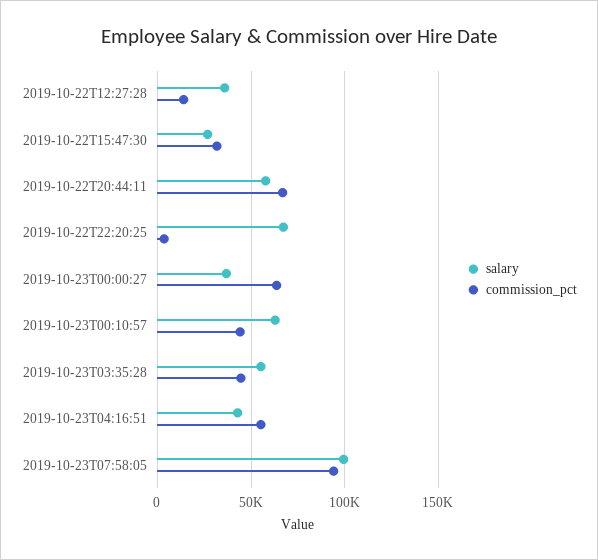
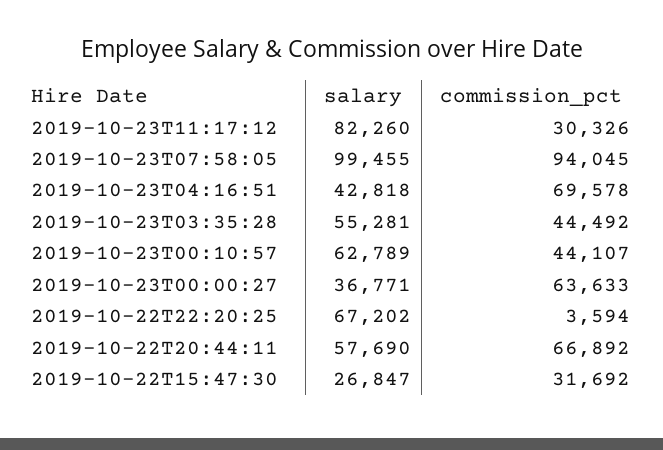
salary, 2019-10-22T12:27:28: 35000 -> none
commission_pct, 2019-10-22T12:27:28: 15000 -> none
commission_pct, 2019-10-23T04:16:51: 55000 -> 69578
salary, 2019-10-23T11:17:12: none -> 82260
commission_pct, 2019-10-23T11:17:12: none -> 30326

